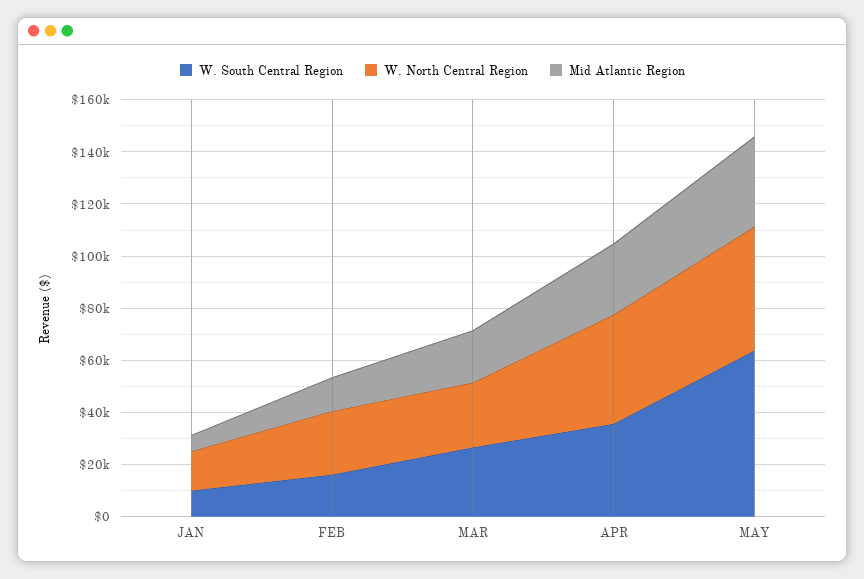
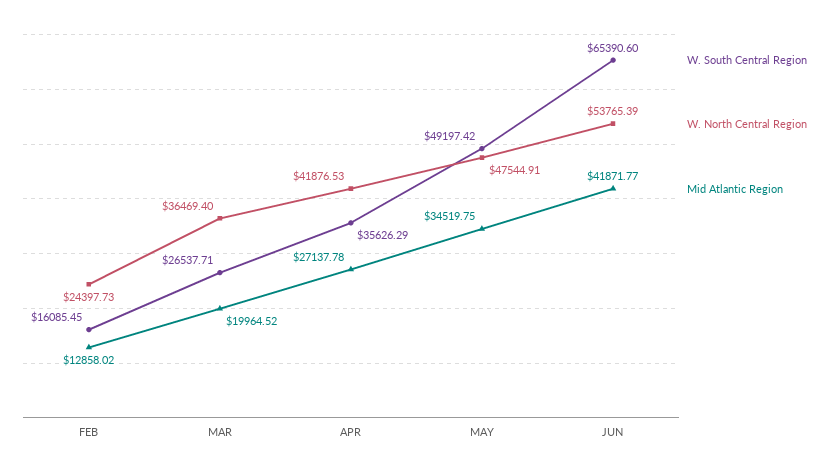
W. South Central Region, JAN: 10000 -> none
W. North Central Region, JAN: 15000 -> none
Mid Atlantic Region, JAN: 5000 -> none
W. North Central Region, MAR: 25000 -> 36469.4
W. South Central Region, MAY: 65000 -> 49197.42
W. South Central Region, JUN: none -> 65390.6
W. North Central Region, JUN: none -> 53765.39
Mid Atlantic Region, JUN: none -> 41871.77

